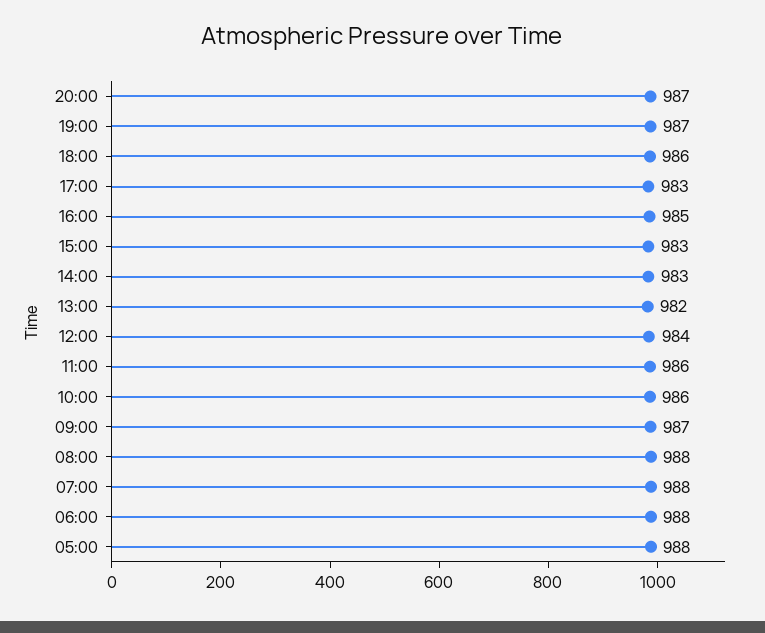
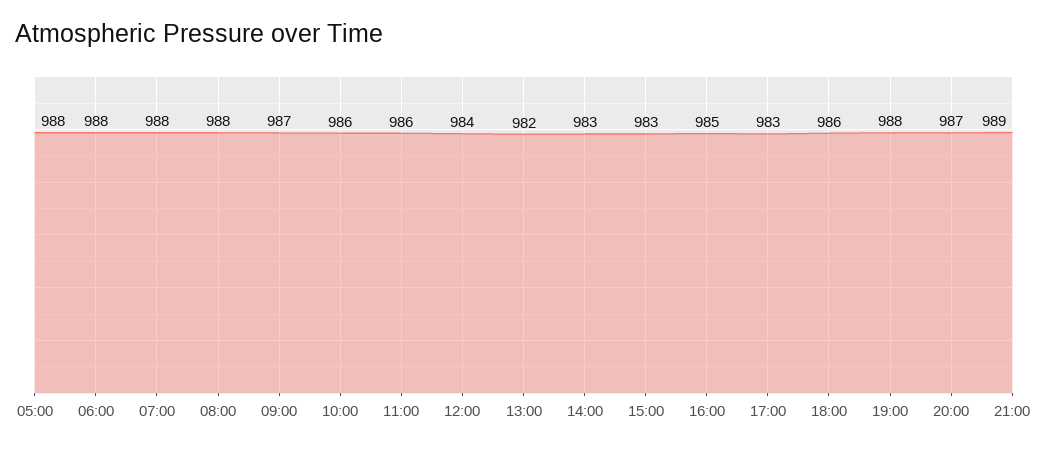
19:00: 987 -> 988
21:00: none -> 989

